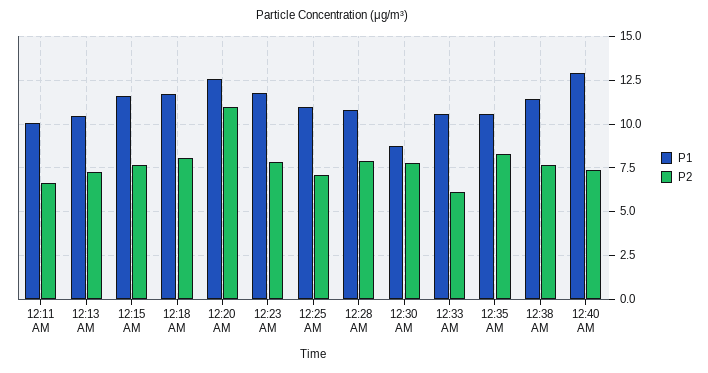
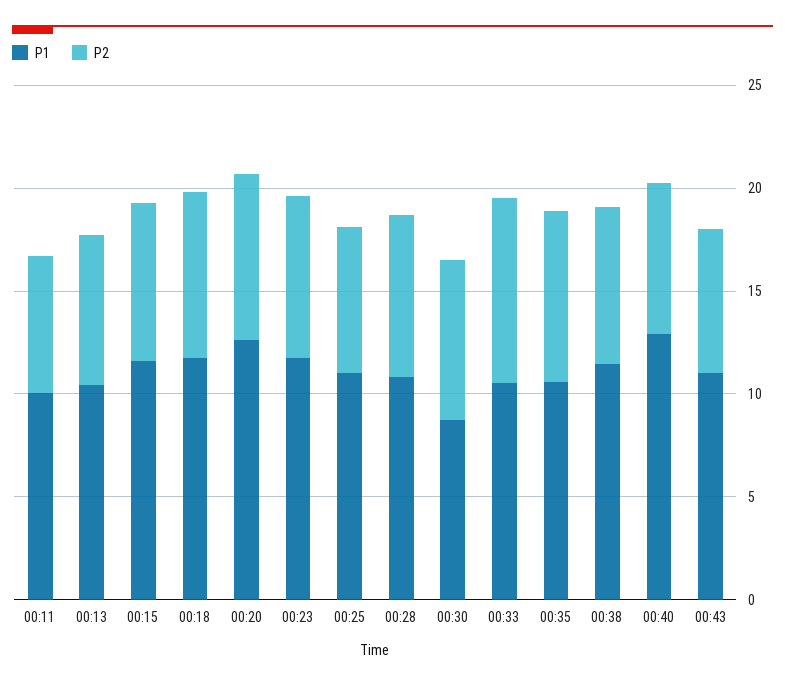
P2, 12:20 AM: 11 -> 8
P2, 12:33 AM: 6 -> 9
P1, 00:43: none -> 11
P2, 00:43: none -> 7

